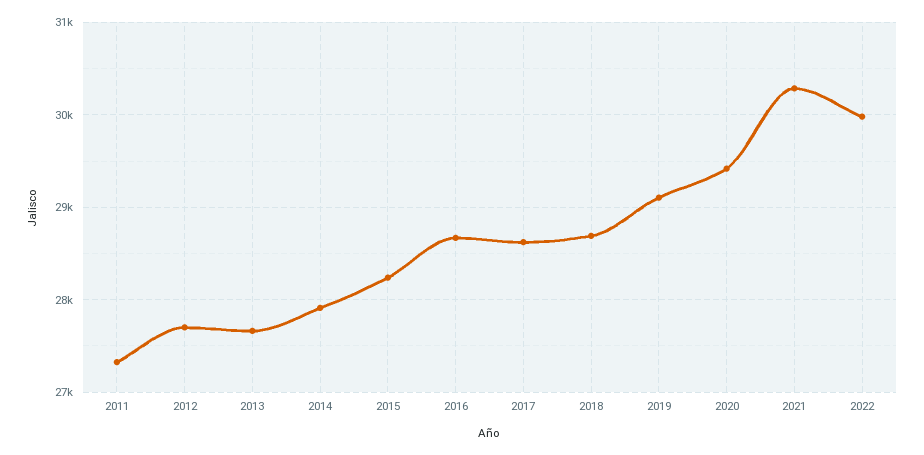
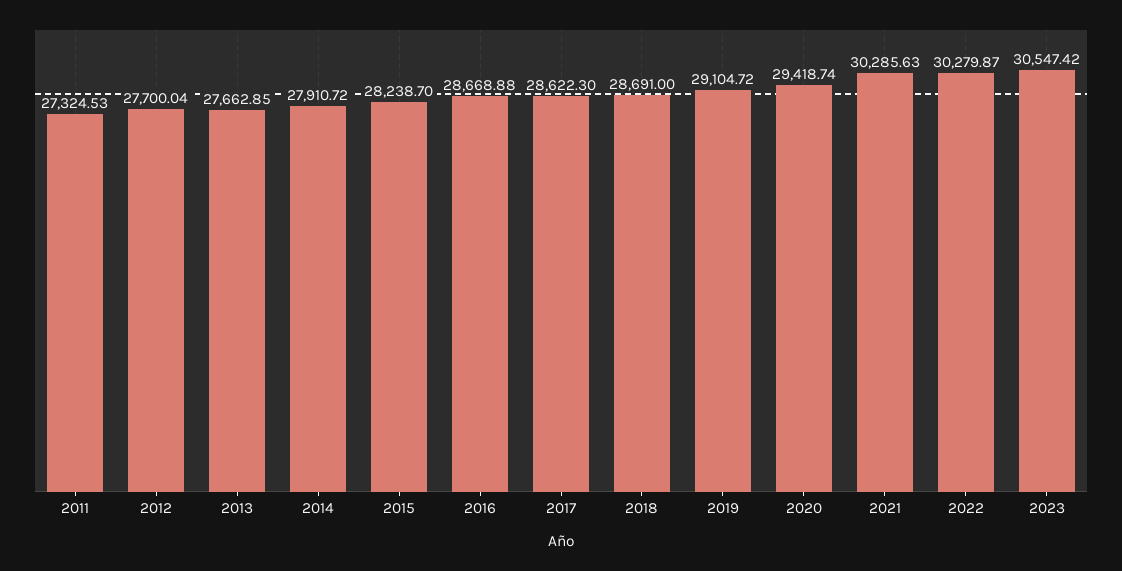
2022: 30000 -> 30279.87
2023: none -> 30547.42

